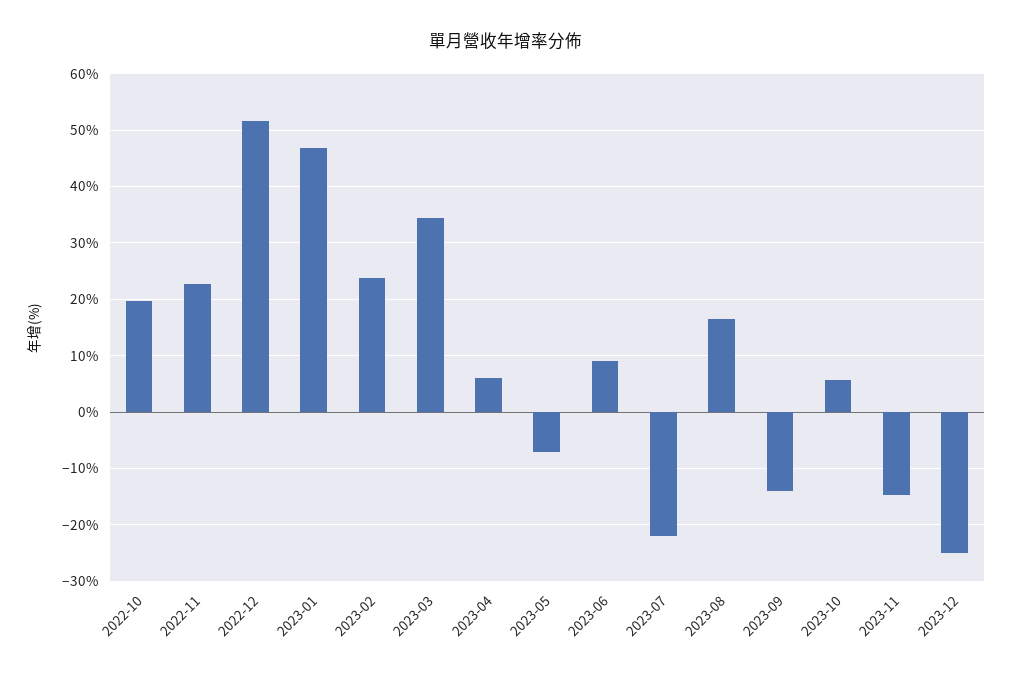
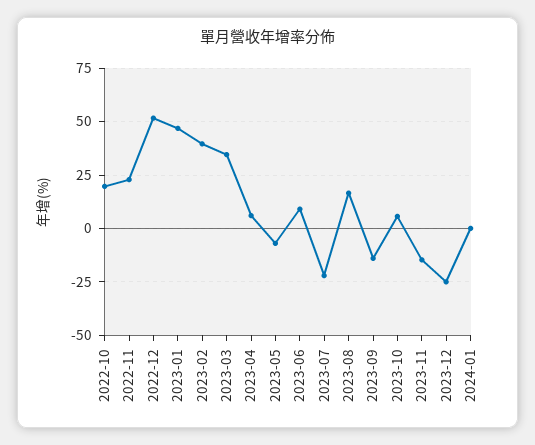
2023-02: 24 -> 40
2024-01: none -> 0

